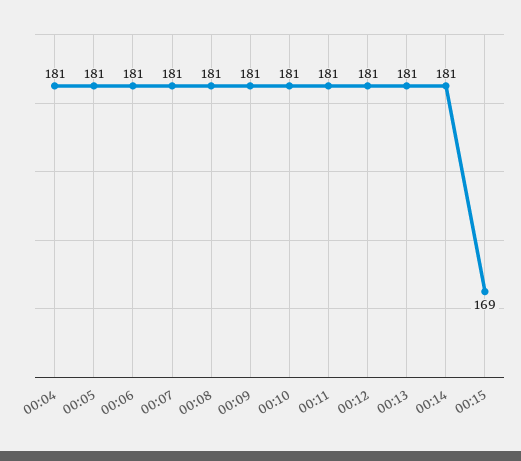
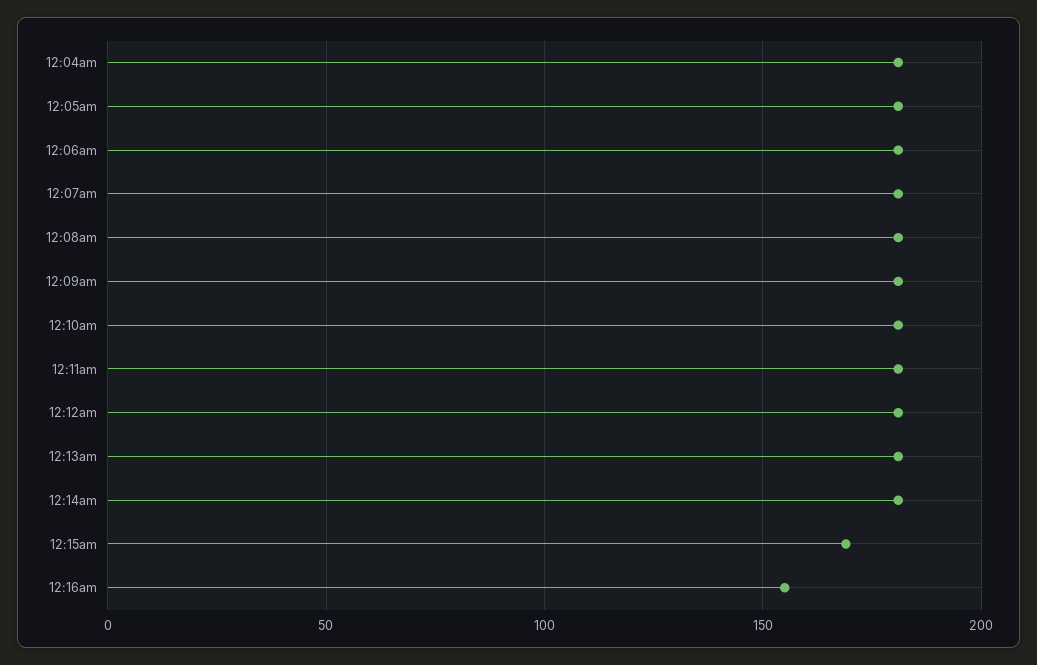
12:16am: none -> 155

